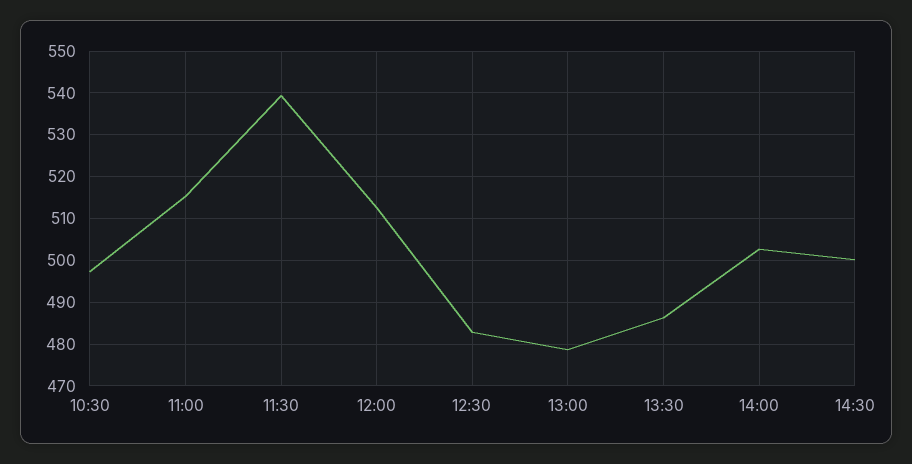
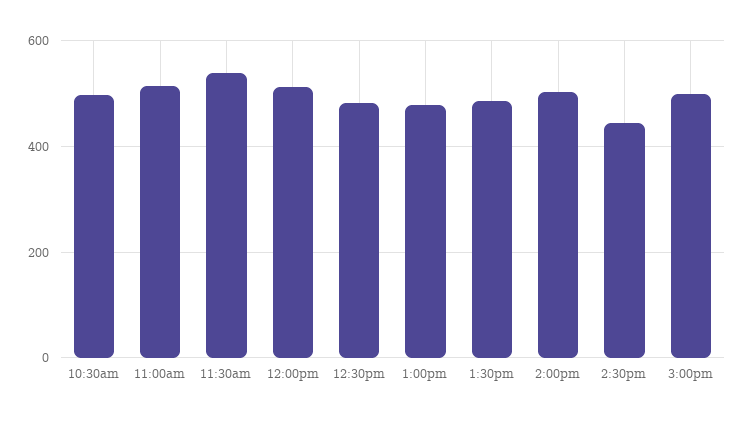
14:30: 500 -> 440
3:00pm: none -> 500

